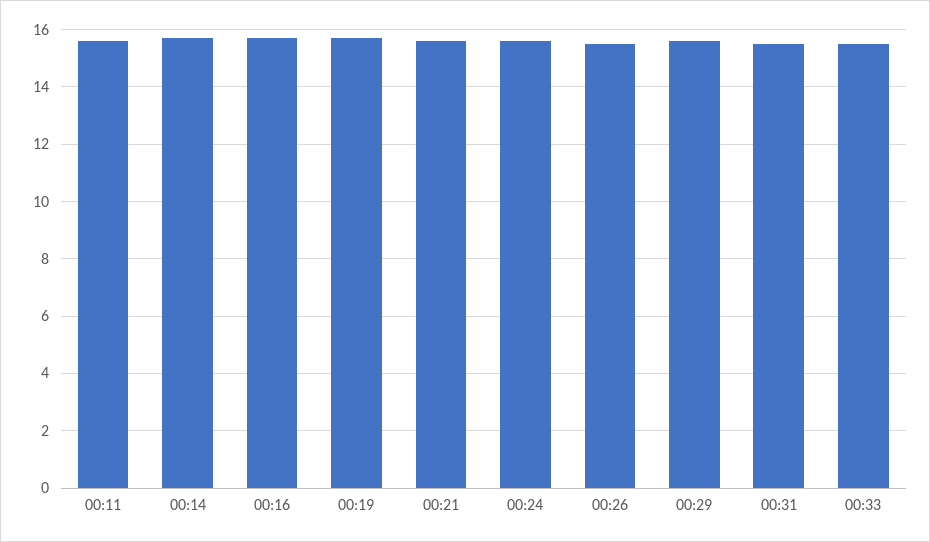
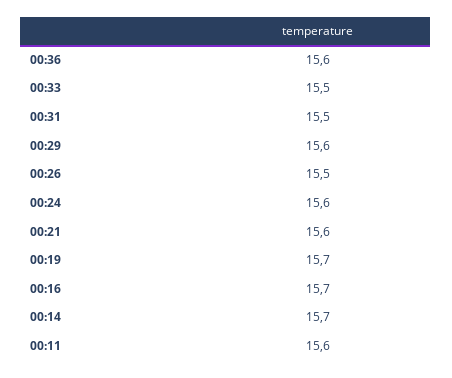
00:36: none -> 15.6

